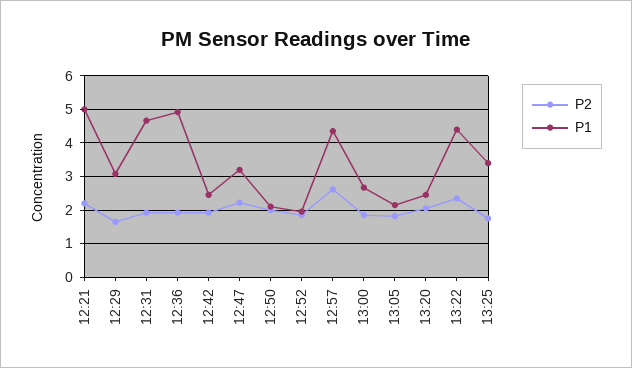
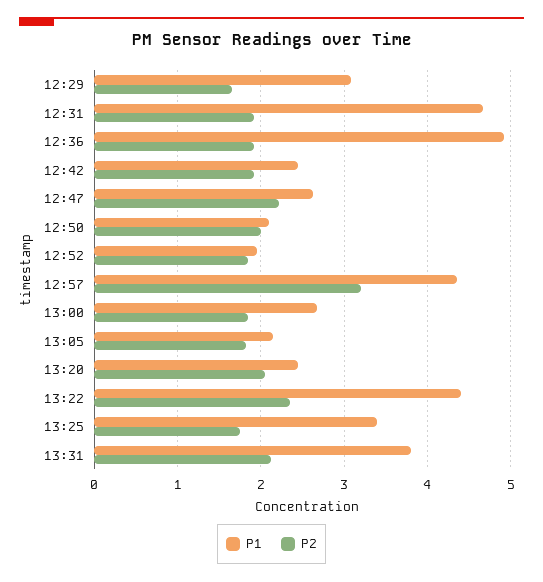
P2, 12:21: 2.2 -> none
P1, 12:21: 5 -> none
P1, 12:47: 3.2 -> 2.6
P2, 12:57: 2.6 -> 3.2
P1, 13:31: none -> 3.8
P2, 13:31: none -> 2.1

